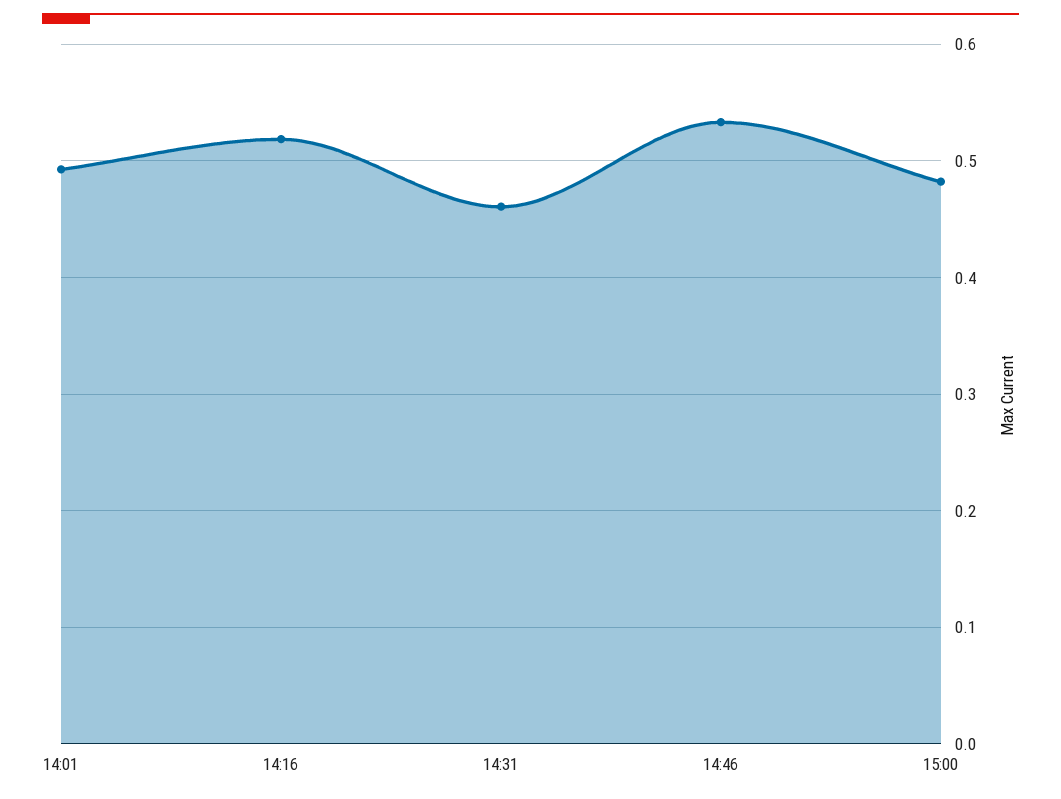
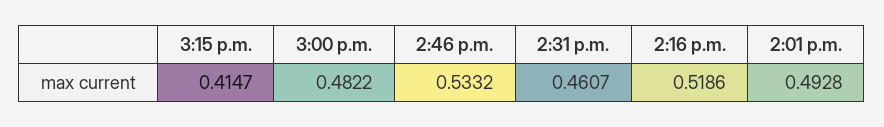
3:15 p.m.: none -> 0.4147

